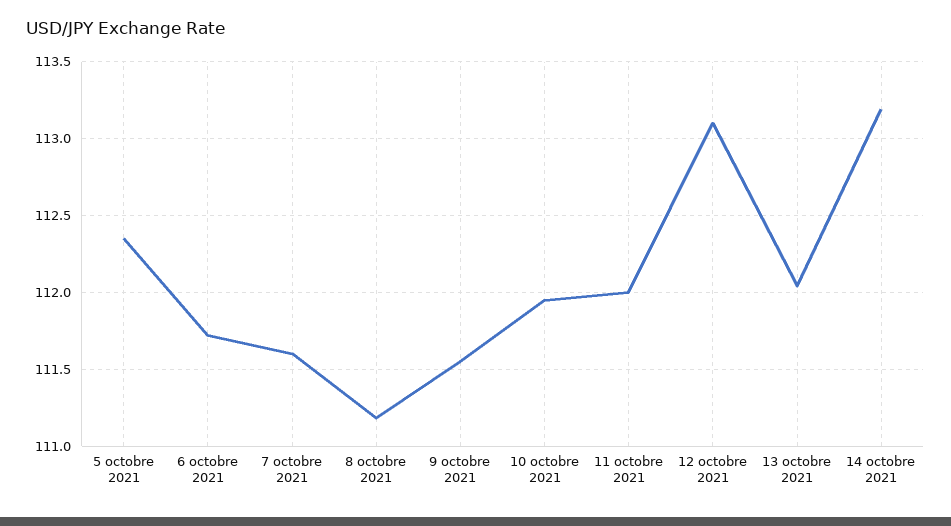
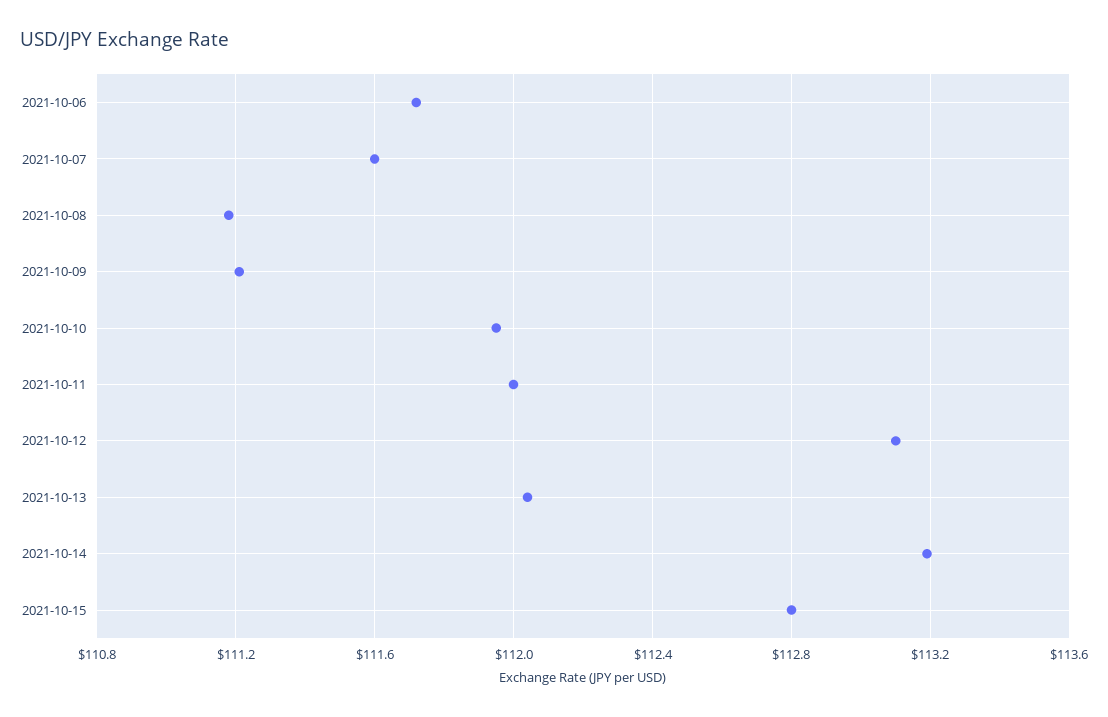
5 octobre 2021: 112.35 -> none
9 octobre 2021: 111.55 -> 111.2
2021-10-15: none -> 112.8

